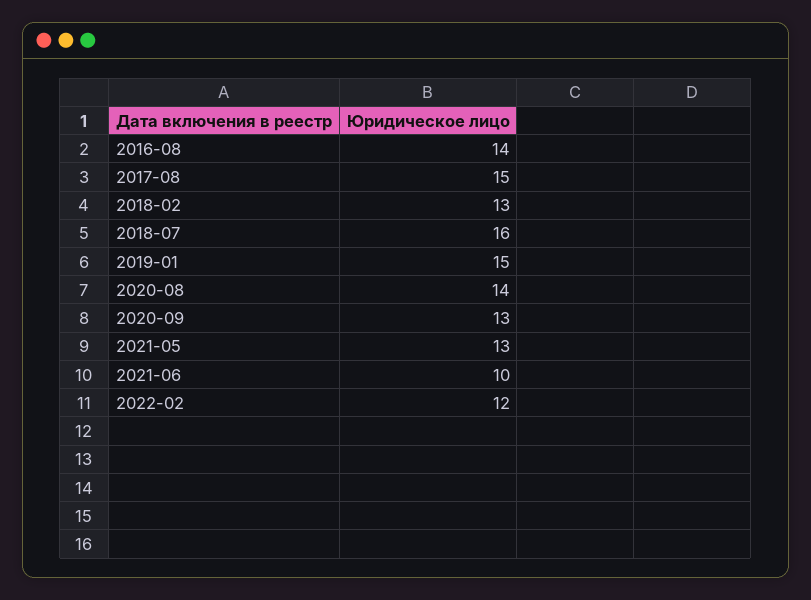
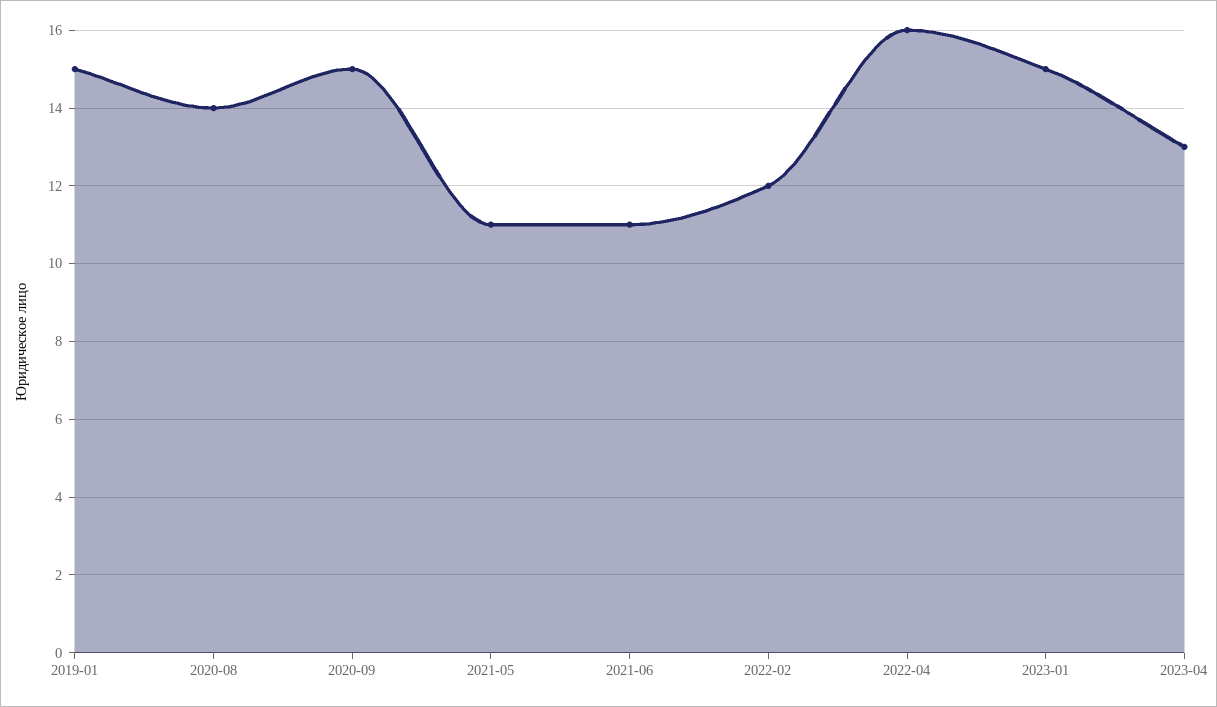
2016-08: 14 -> none
2017-08: 15 -> none
2018-02: 13 -> none
2018-07: 16 -> none
2020-09: 13 -> 15
2021-05: 13 -> 11
2021-06: 10 -> 11
2022-04: none -> 16
2023-01: none -> 15
2023-04: none -> 13

